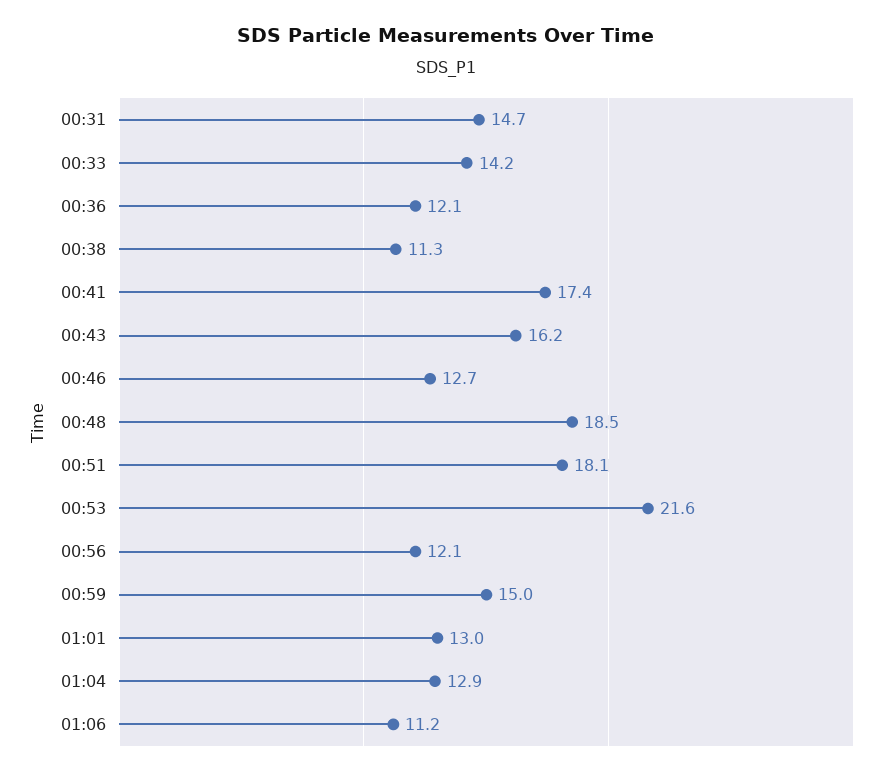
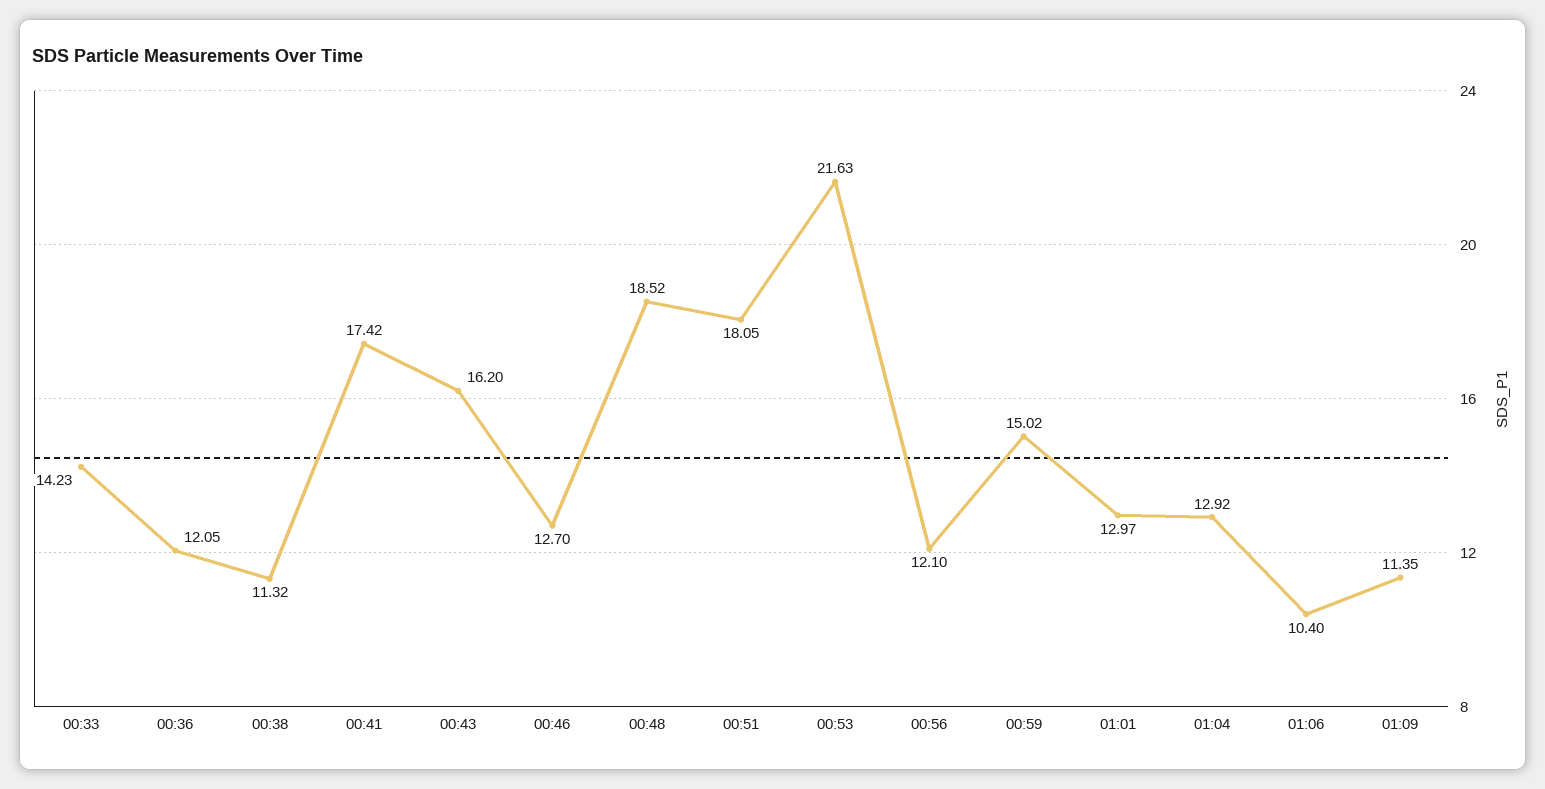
00:31: 14.7 -> none
01:06: 11.2 -> 10.4
01:09: none -> 11.35

